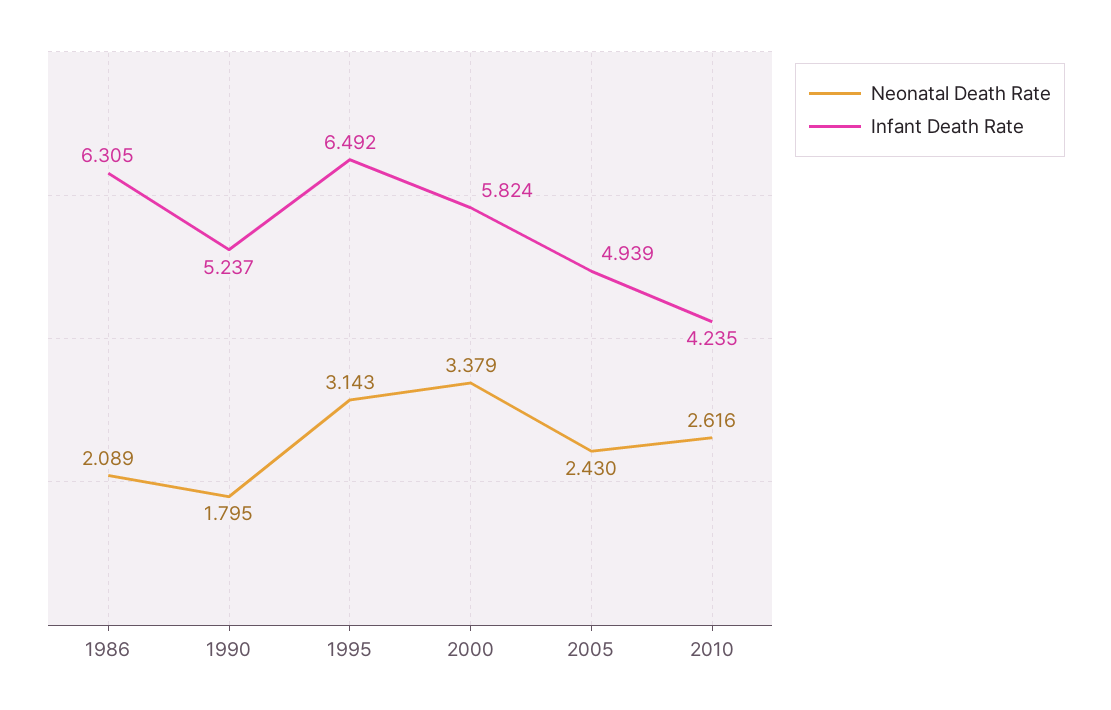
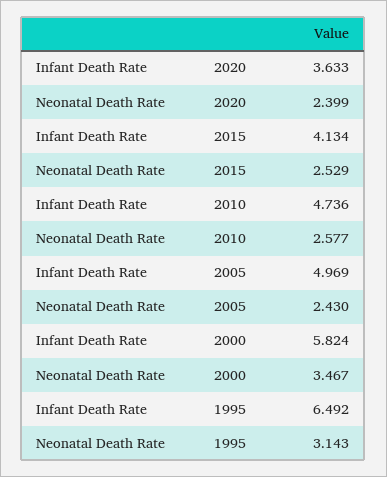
Neonatal Death Rate, 1986: 2.089 -> none
Infant Death Rate, 1986: 6.305 -> none
Neonatal Death Rate, 1990: 1.795 -> none
Infant Death Rate, 1990: 5.237 -> none
Neonatal Death Rate, 2000: 3.379 -> 3.467
Infant Death Rate, 2005: 4.939 -> 4.969
Neonatal Death Rate, 2010: 2.616 -> 2.577
Infant Death Rate, 2010: 4.235 -> 4.736
Infant Death Rate, 2020: none -> 3.633
Neonatal Death Rate, 2020: none -> 2.399
Infant Death Rate, 2015: none -> 4.134
Neonatal Death Rate, 2015: none -> 2.529

